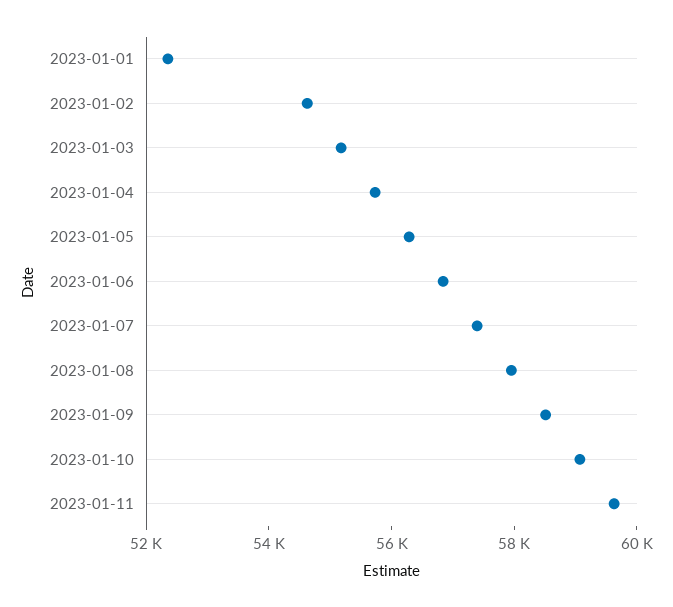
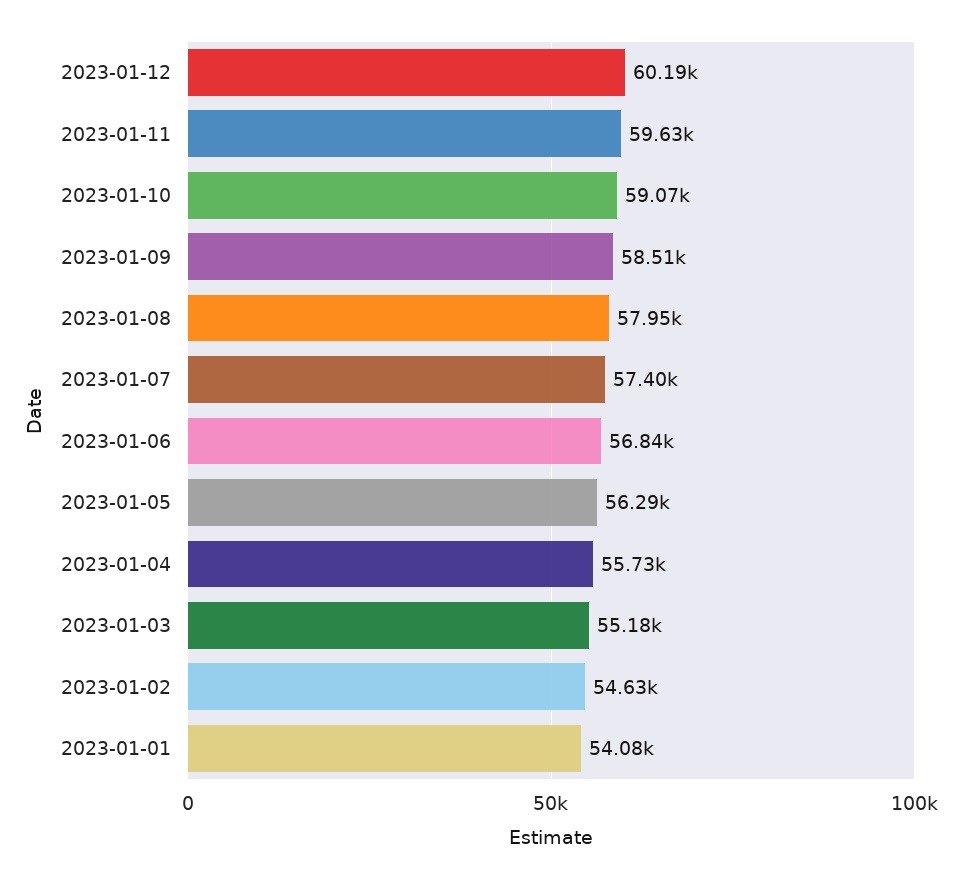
2023-01-01: 52500 -> 54080
2023-01-12: none -> 60190

